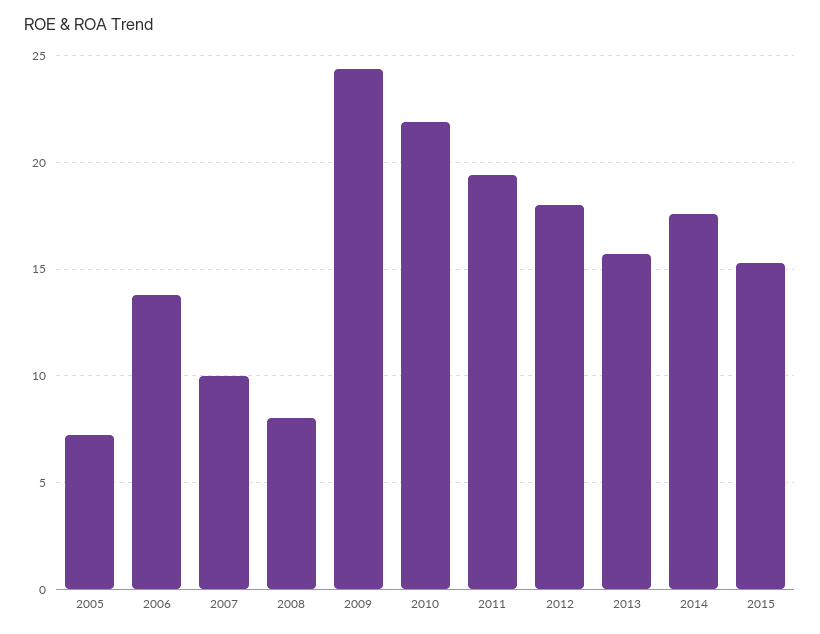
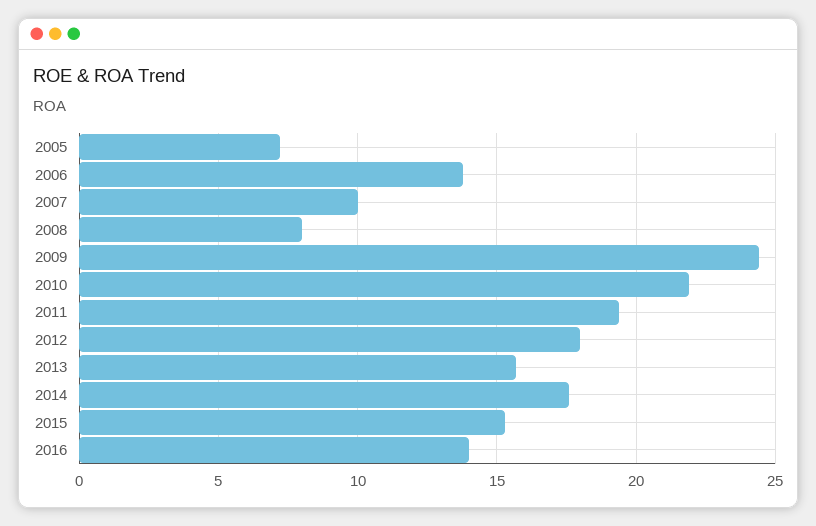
2016: none -> 14

